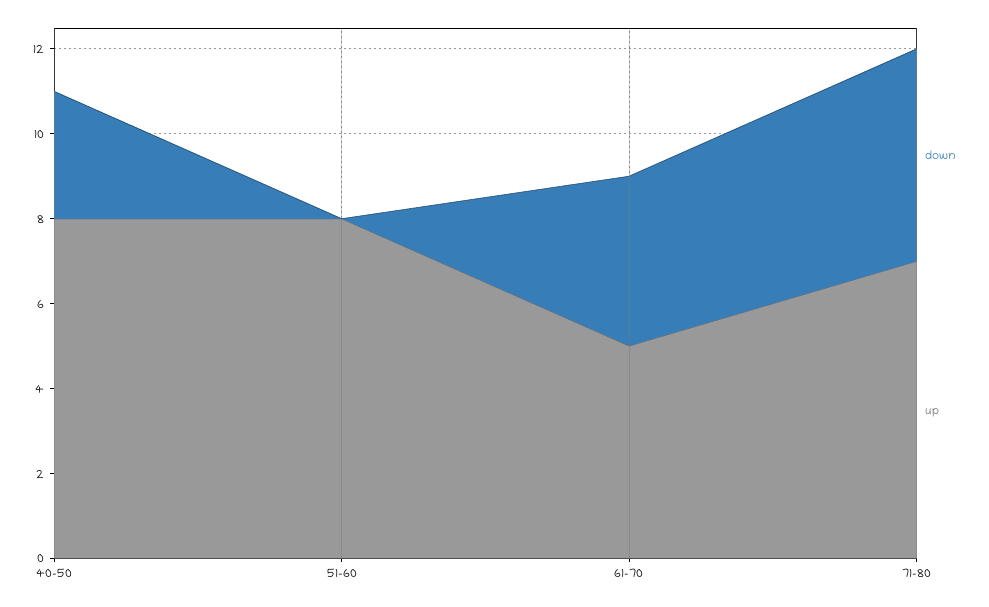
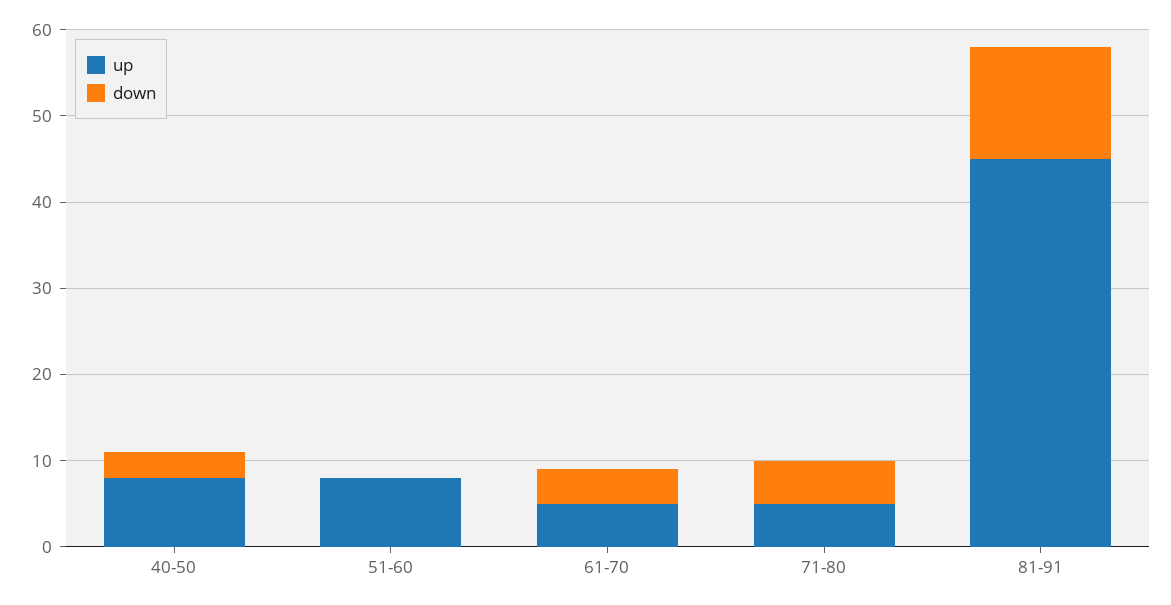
up, 71-80: 7 -> 5
up, 81-91: none -> 45
down, 81-91: none -> 13

